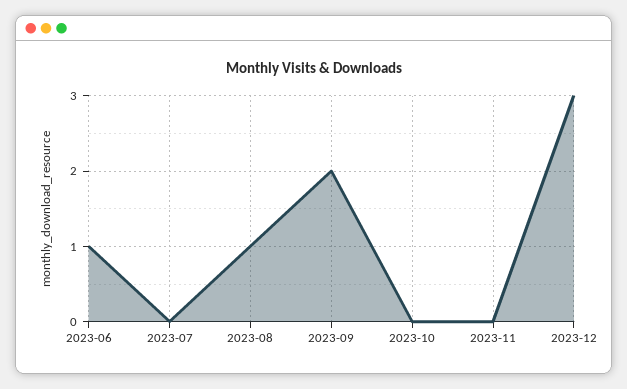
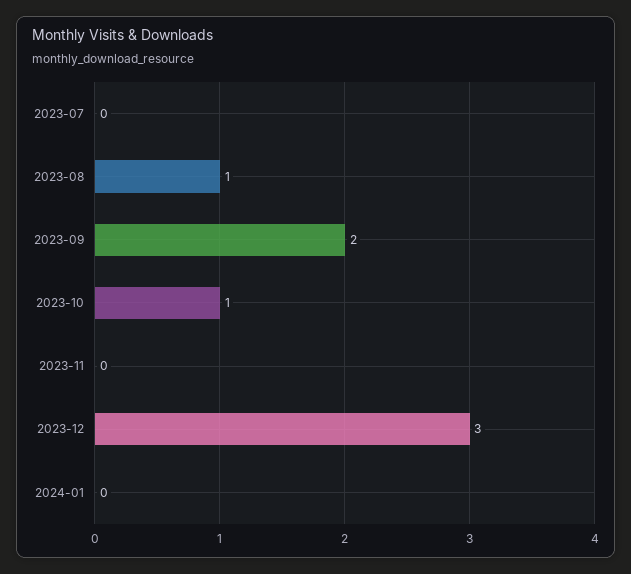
2023-06: 1 -> none
2023-10: 0 -> 1
2024-01: none -> 0

